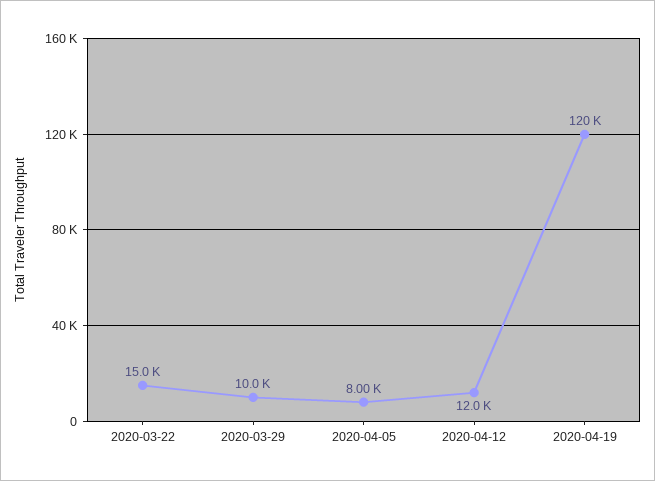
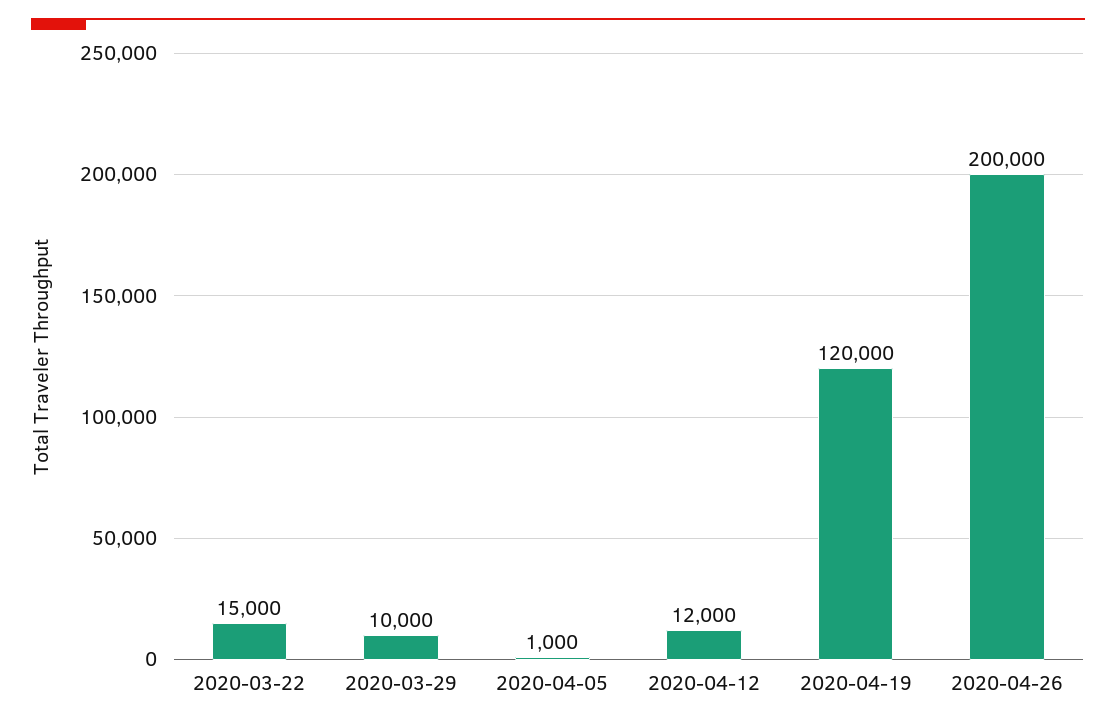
2020-04-05: 8000 -> 1000
2020-04-26: none -> 200000

